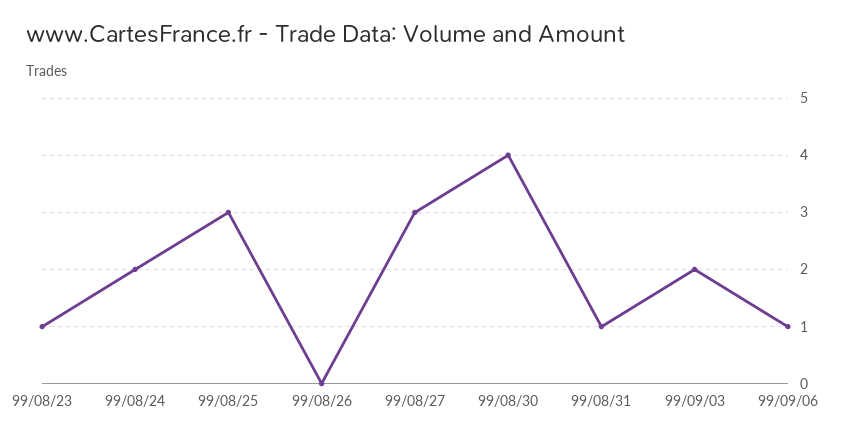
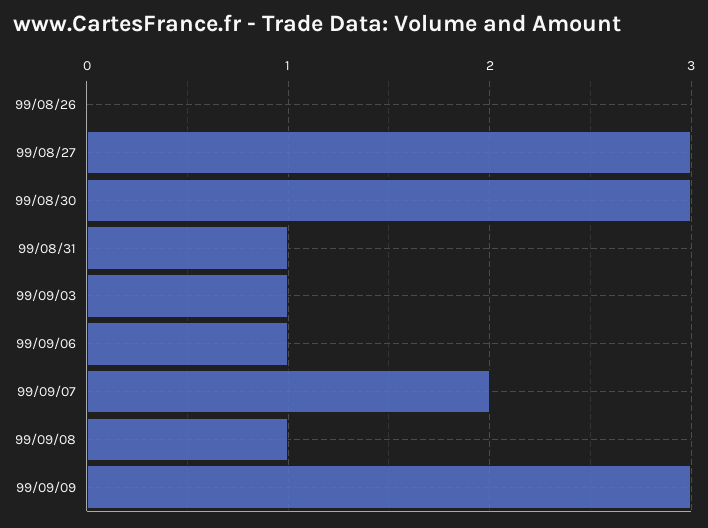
99/08/23: 1 -> none
99/08/24: 2 -> none
99/08/25: 3 -> none
99/08/30: 4 -> 3
99/09/03: 2 -> 1
99/09/07: none -> 2
99/09/08: none -> 1
99/09/09: none -> 3

